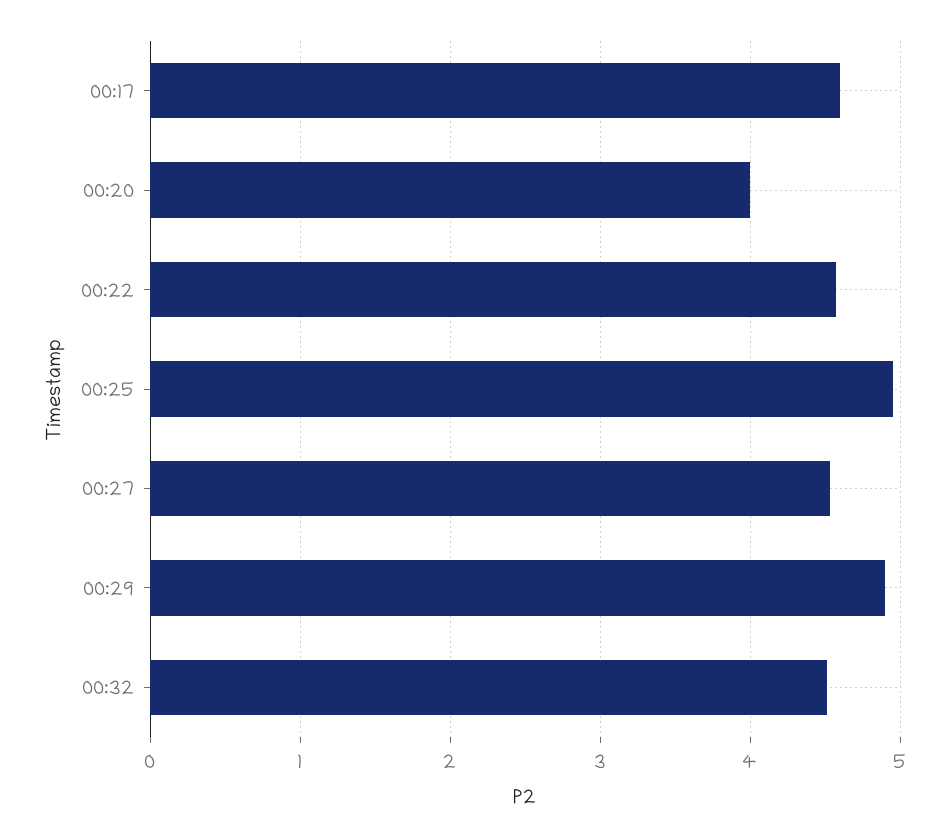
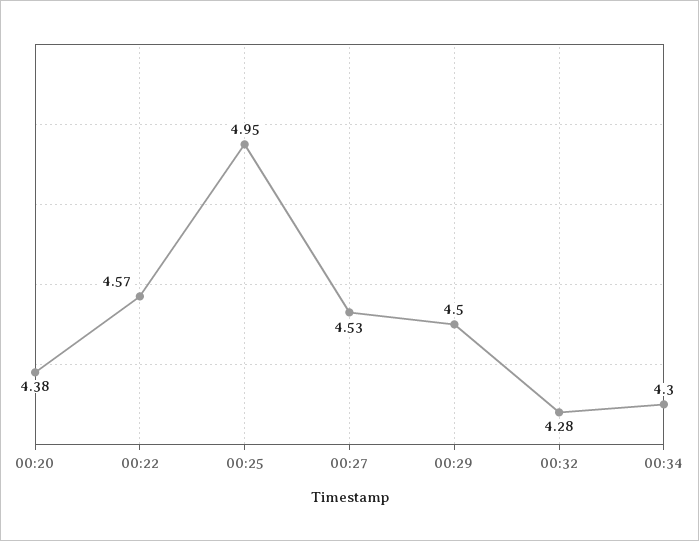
00:17: 4.6 -> none
00:20: 4 -> 4.38
00:29: 4.9 -> 4.5
00:32: 4.5 -> 4.28
00:34: none -> 4.3

